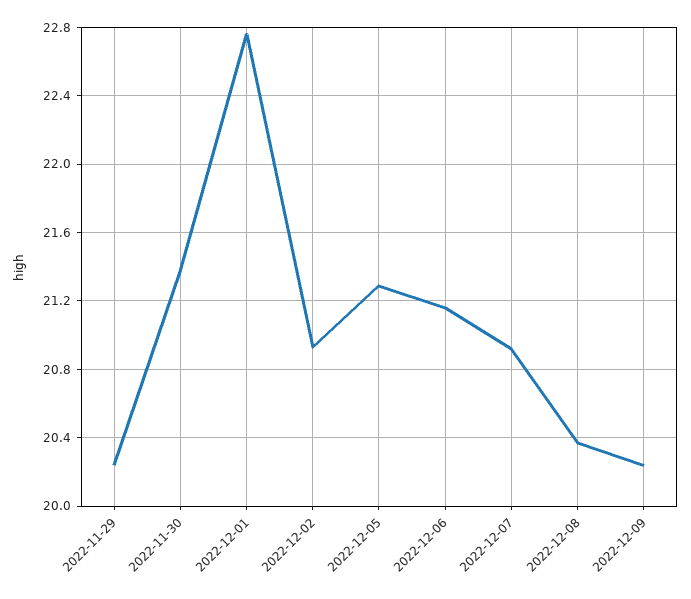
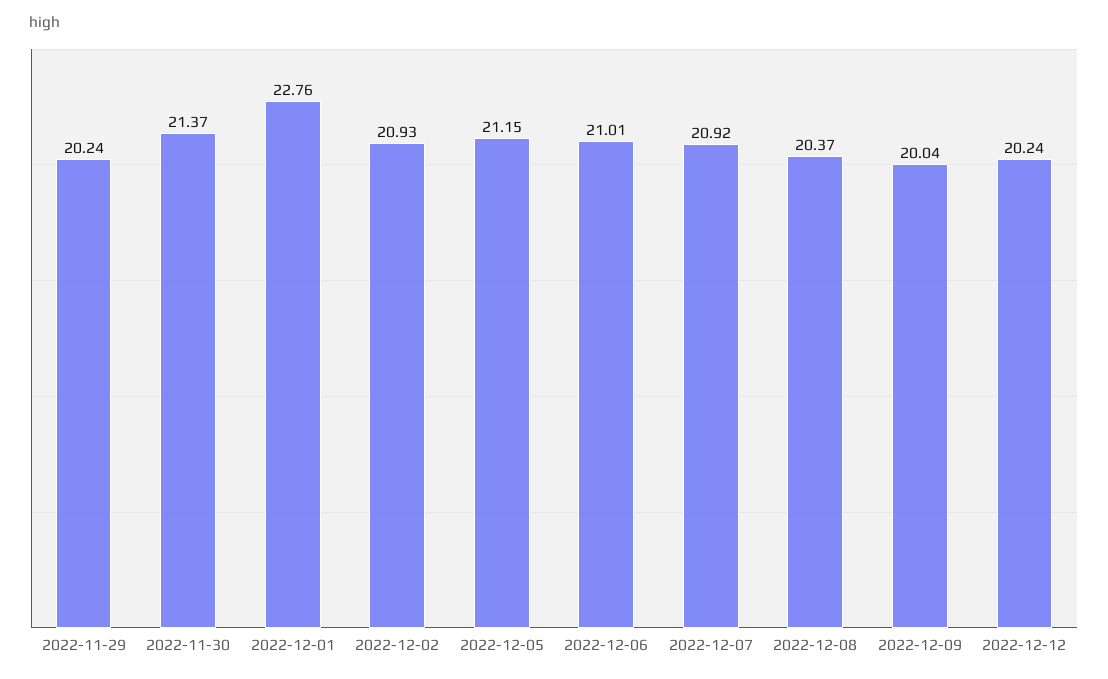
2022-12-05: 21.3 -> 21.15
2022-12-06: 21.15 -> 21.01
2022-12-09: 20.25 -> 20.04
2022-12-12: none -> 20.24

